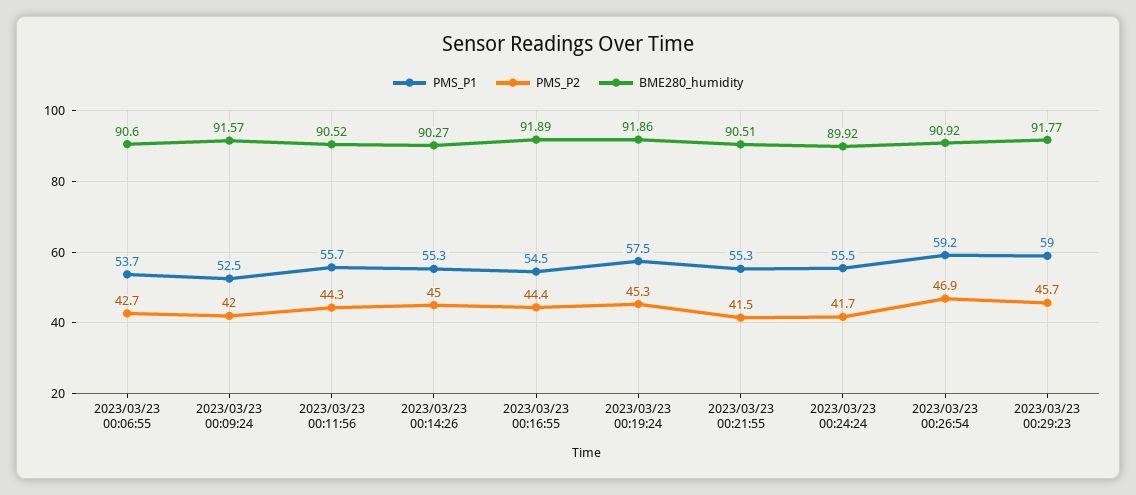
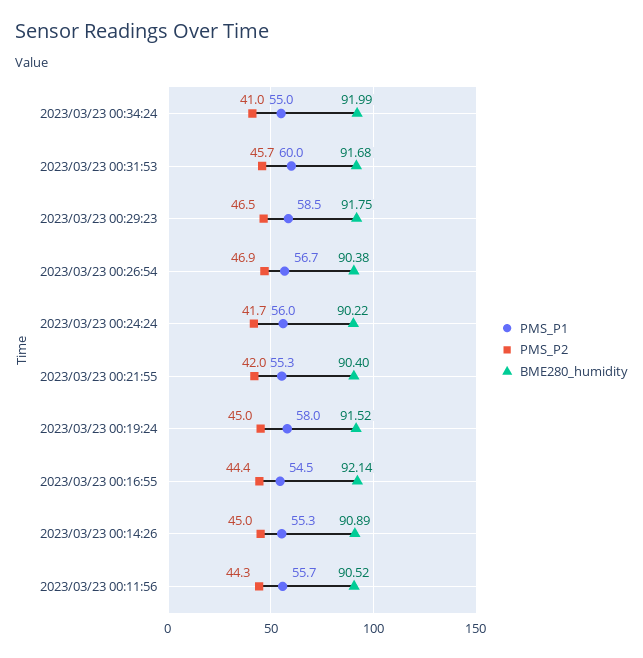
PMS_P1, 2023/03/23 00:06:55: 53.7 -> none
PMS_P2, 2023/03/23 00:06:55: 42.7 -> none
BME280_humidity, 2023/03/23 00:06:55: 90.6 -> none
PMS_P1, 2023/03/23 00:09:24: 52.5 -> none
PMS_P2, 2023/03/23 00:09:24: 42 -> none
BME280_humidity, 2023/03/23 00:09:24: 91.57 -> none
BME280_humidity, 2023/03/23 00:14:26: 90.27 -> 90.89
BME280_humidity, 2023/03/23 00:16:55: 91.89 -> 92.14
PMS_P1, 2023/03/23 00:19:24: 57.5 -> 58
PMS_P2, 2023/03/23 00:19:24: 45.3 -> 45
BME280_humidity, 2023/03/23 00:19:24: 91.86 -> 91.52
PMS_P2, 2023/03/23 00:21:55: 41.5 -> 42
BME280_humidity, 2023/03/23 00:21:55: 90.51 -> 90.4
PMS_P1, 2023/03/23 00:24:24: 55.5 -> 56
BME280_humidity, 2023/03/23 00:24:24: 89.92 -> 90.22
PMS_P1, 2023/03/23 00:26:54: 59.2 -> 56.7
BME280_humidity, 2023/03/23 00:26:54: 90.92 -> 90.38
PMS_P1, 2023/03/23 00:29:23: 59 -> 58.5
PMS_P2, 2023/03/23 00:29:23: 45.7 -> 46.5
BME280_humidity, 2023/03/23 00:29:23: 91.77 -> 91.75
PMS_P1, 2023/03/23 00:34:24: none -> 55
PMS_P2, 2023/03/23 00:34:24: none -> 41
BME280_humidity, 2023/03/23 00:34:24: none -> 91.99
PMS_P1, 2023/03/23 00:31:53: none -> 60
PMS_P2, 2023/03/23 00:31:53: none -> 45.7
BME280_humidity, 2023/03/23 00:31:53: none -> 91.68

